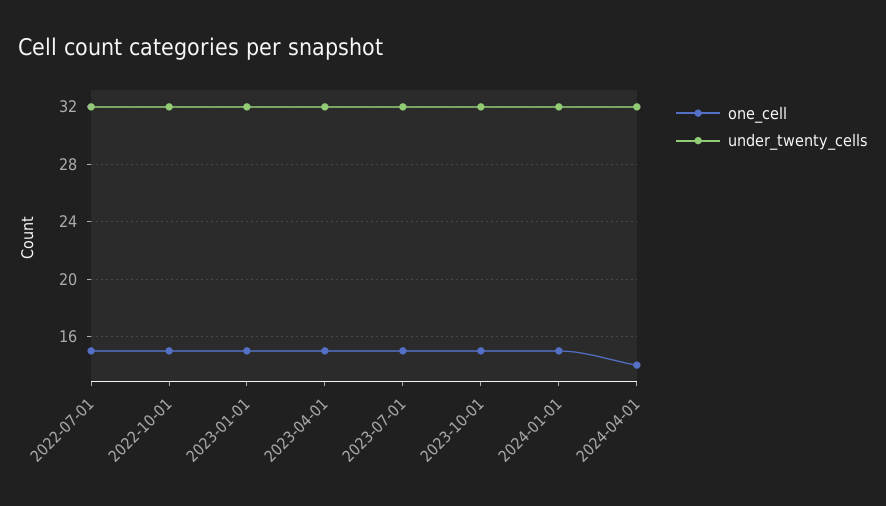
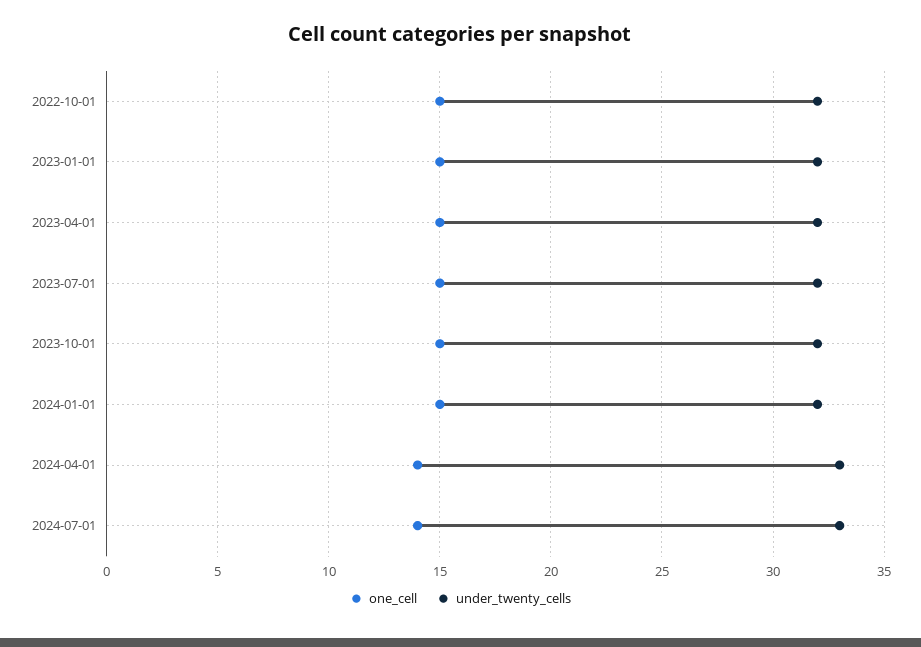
one_cell, 2022-07-01: 15 -> none
under_twenty_cells, 2022-07-01: 32 -> none
under_twenty_cells, 2024-04-01: 32 -> 33
one_cell, 2024-07-01: none -> 14
under_twenty_cells, 2024-07-01: none -> 33

